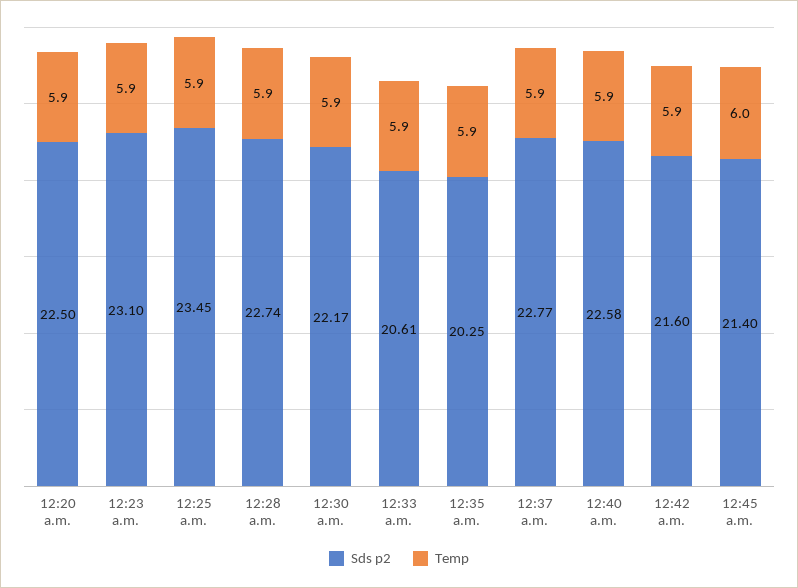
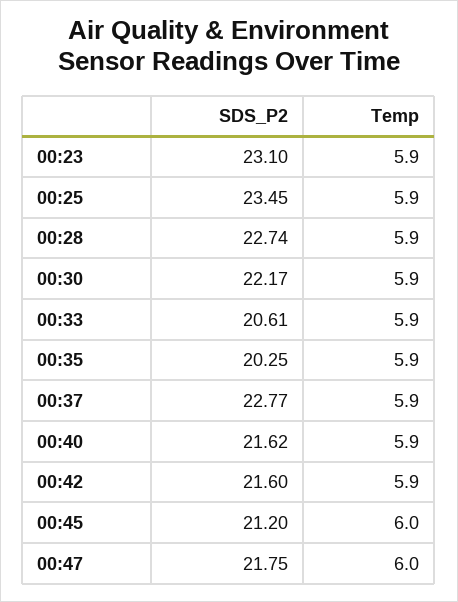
Sds p2, 12:20 a.m.: 22.5 -> none
Temp, 12:20 a.m.: 5.9 -> none
Sds p2, 12:40 a.m.: 22.58 -> 21.62
Sds p2, 12:45 a.m.: 21.4 -> 21.2
Sds p2, 00:47: none -> 21.75
Temp, 00:47: none -> 6

